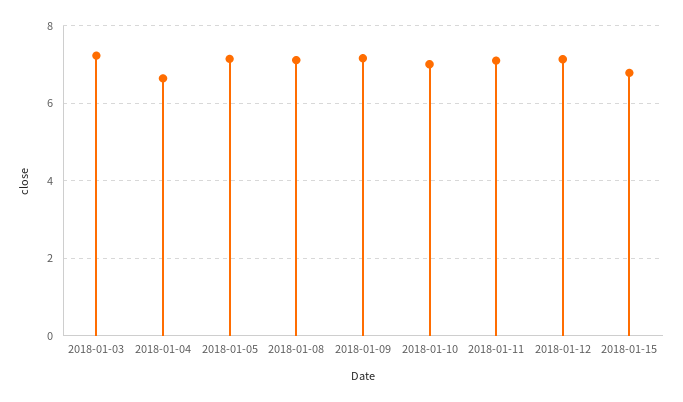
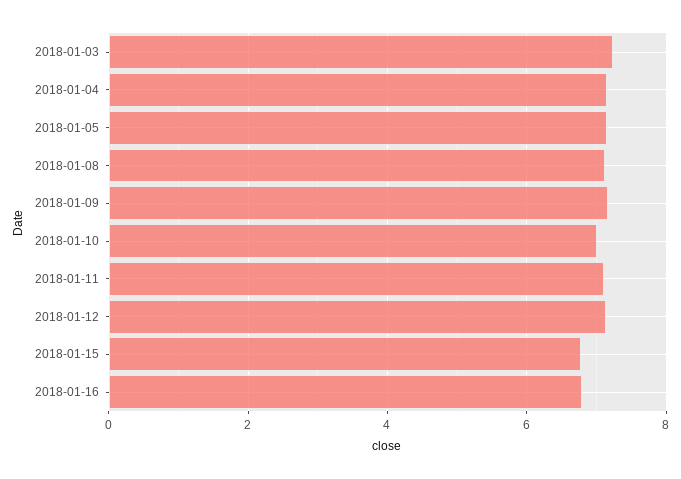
2018-01-04: 6.6 -> 7.2
2018-01-16: none -> 6.8

